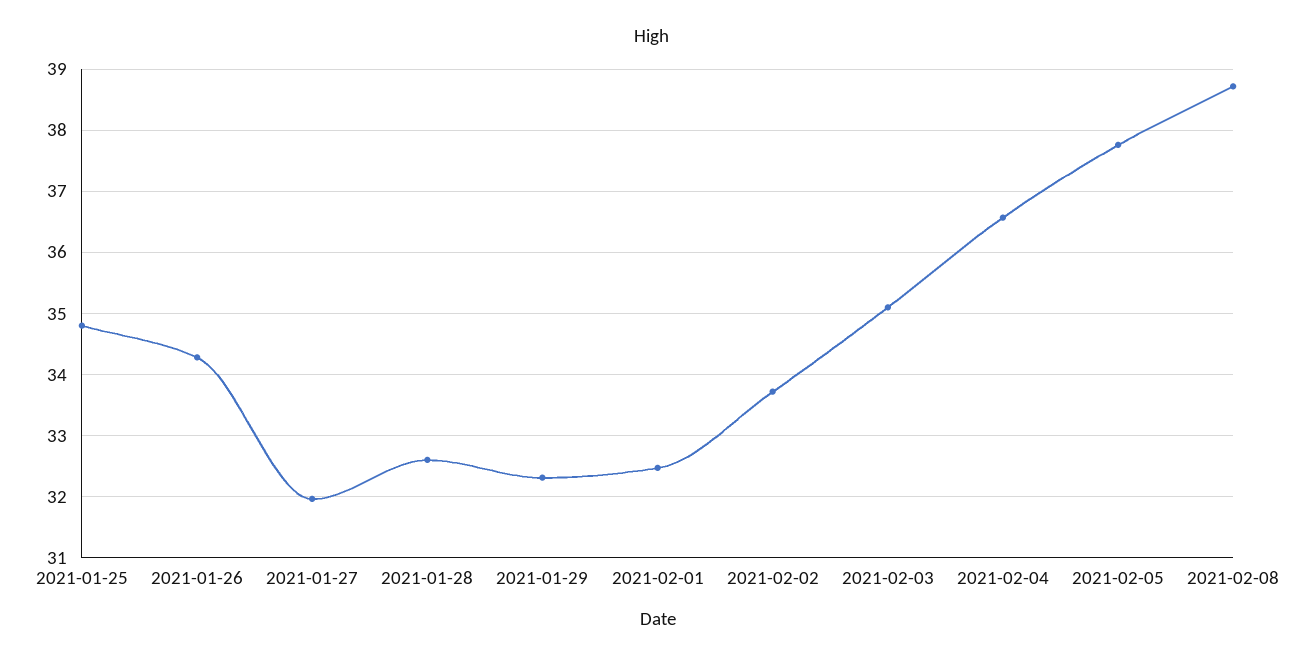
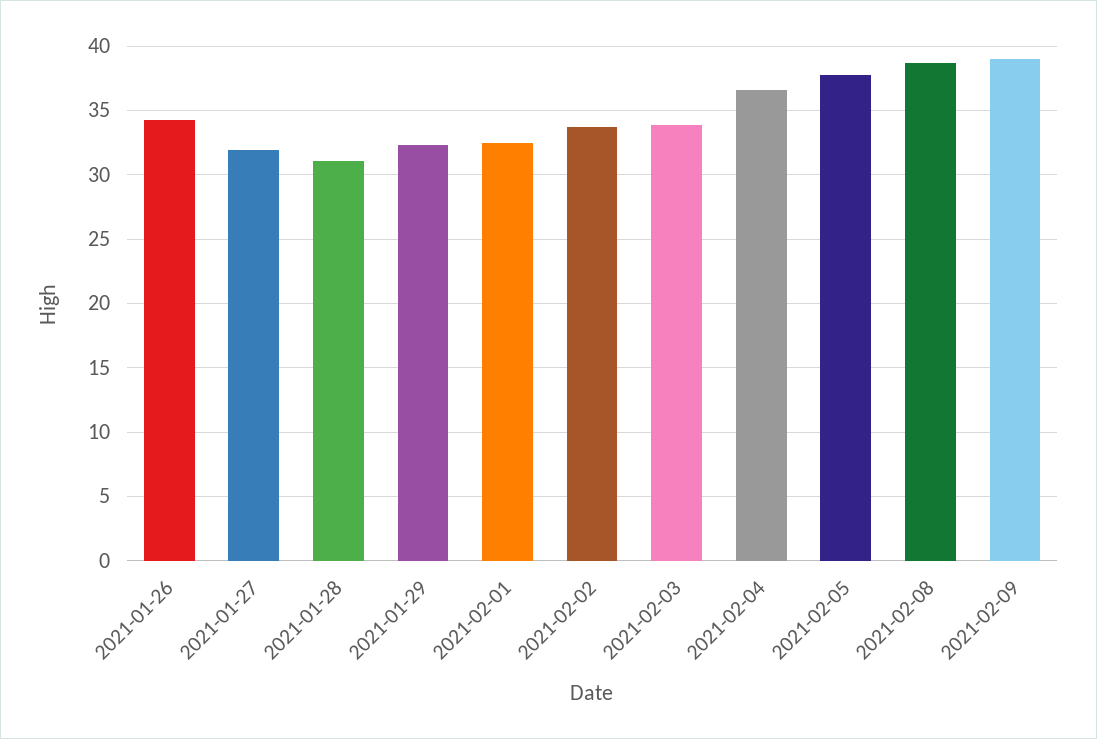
2021-01-25: 34.8 -> none
2021-01-28: 32.6 -> 31
2021-02-03: 35.1 -> 34
2021-02-09: none -> 39

